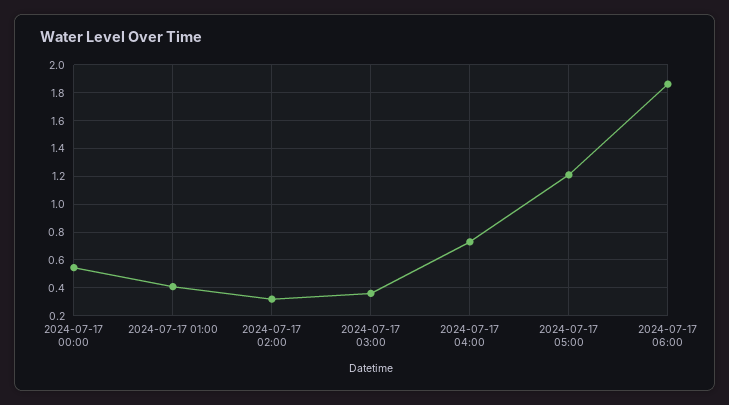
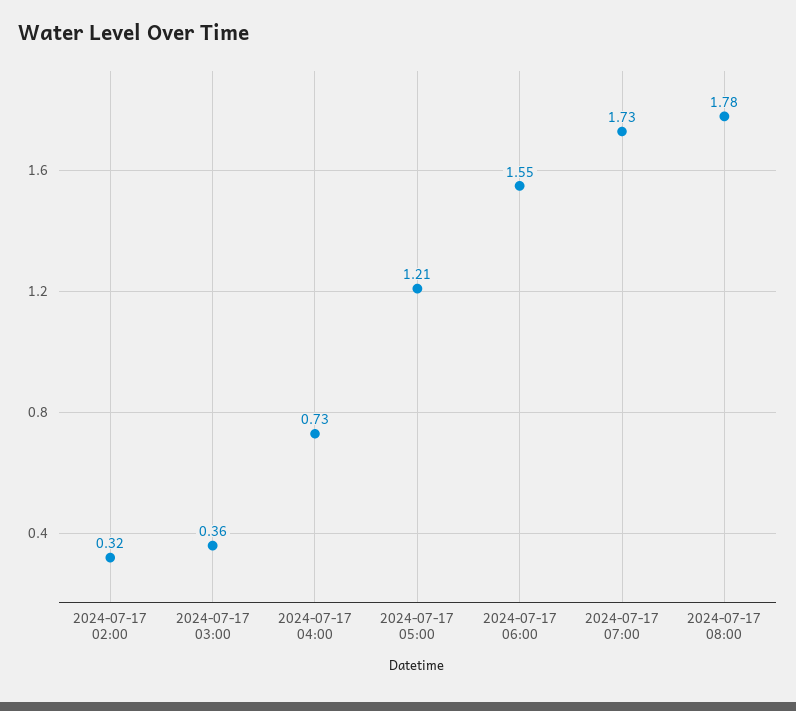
2024-07-17 00:00: 0.55 -> none
2024-07-17 01:00: 0.4 -> none
2024-07-17 06:00: 1.85 -> 1.55
2024-07-17 07:00: none -> 1.73
2024-07-17 08:00: none -> 1.78

